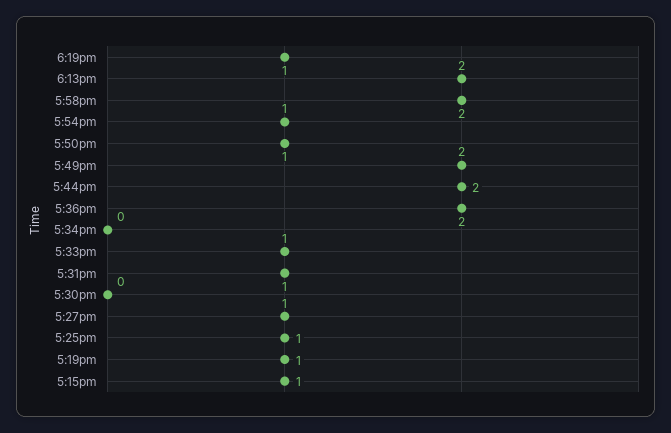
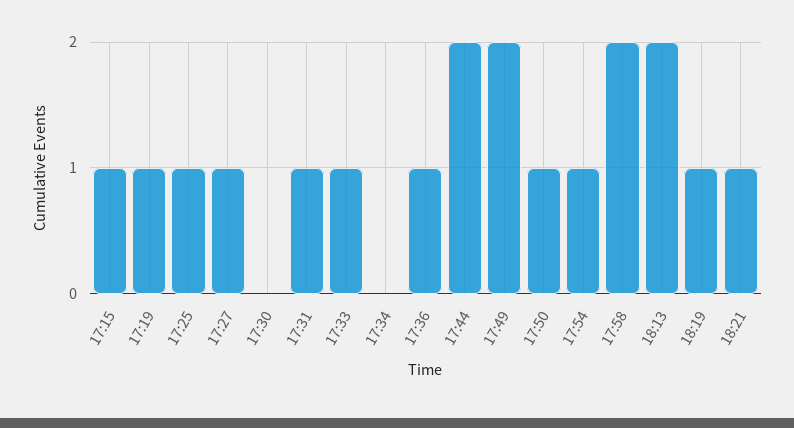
5:36pm: 2 -> 1
18:21: none -> 1

